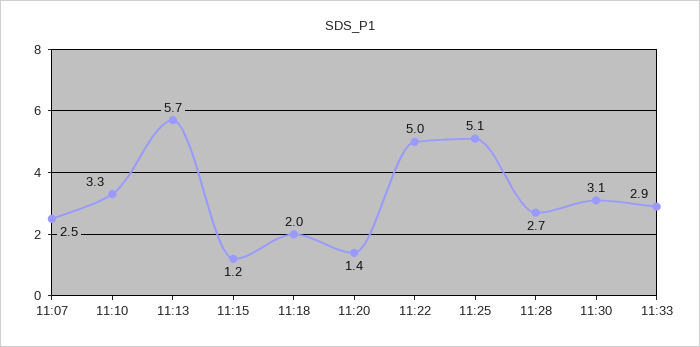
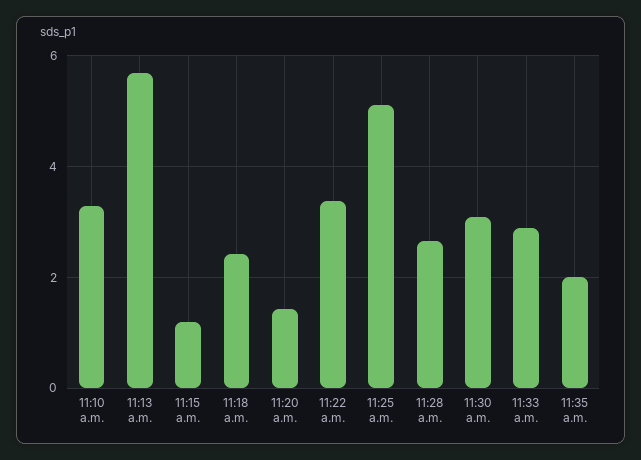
11:07: 2.5 -> none
11:18: 2 -> 2.4
11:22: 5 -> 3.4
11:35 a.m.: none -> 2

